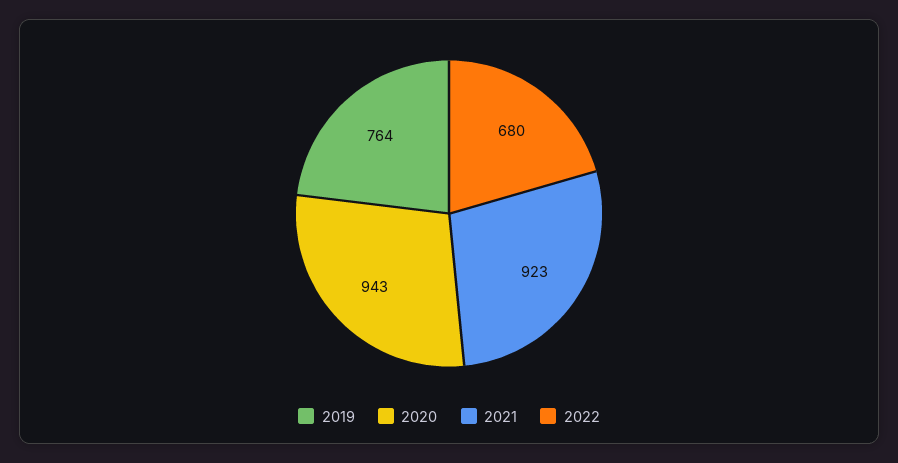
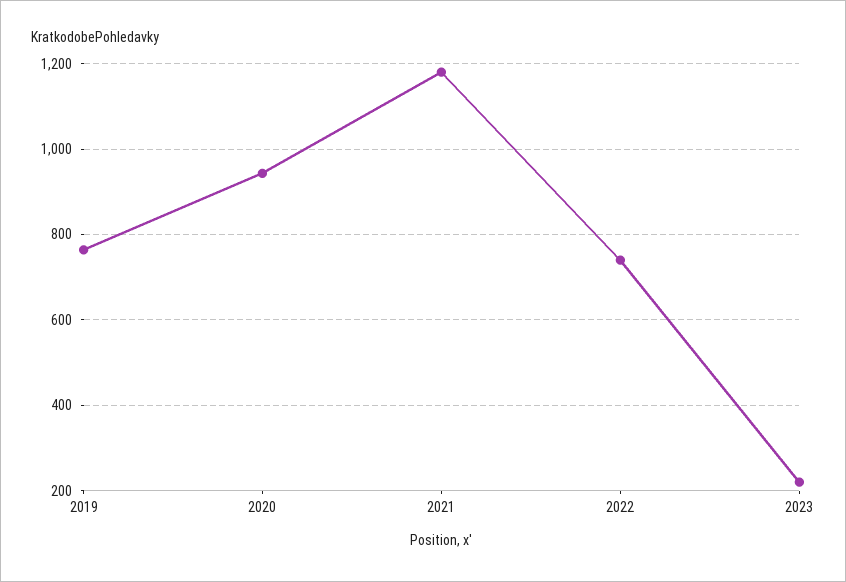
2021: 923 -> 1180
2022: 680 -> 740
2023: none -> 220

